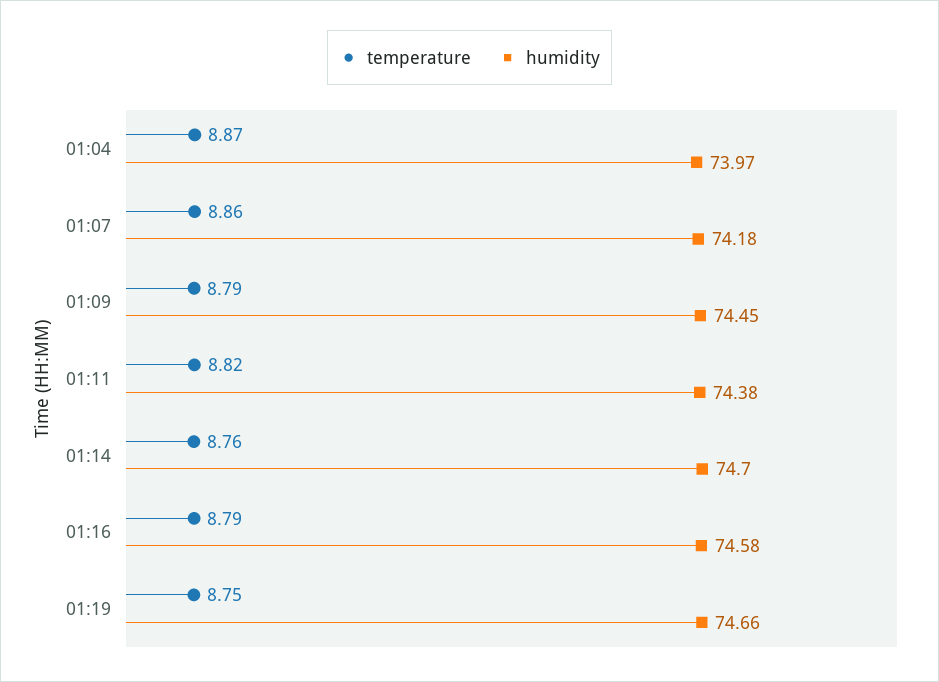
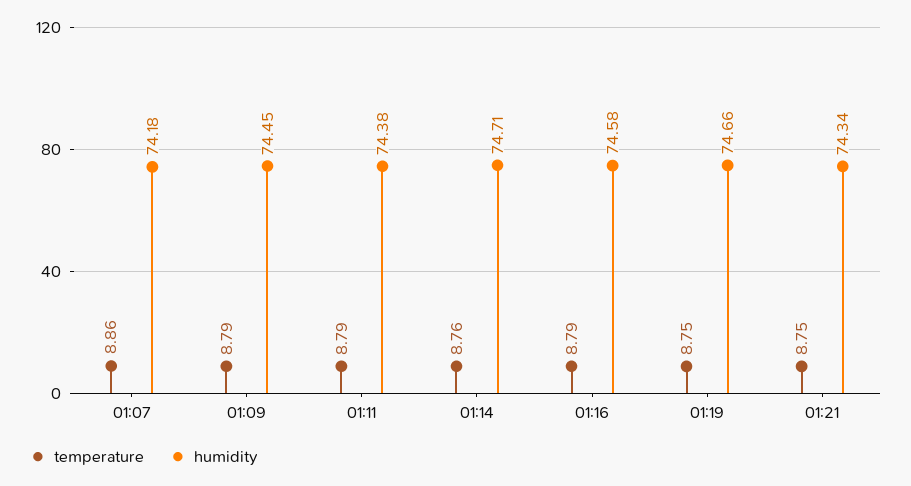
temperature, 01:04: 8.87 -> none
humidity, 01:04: 73.97 -> none
temperature, 01:11: 8.82 -> 8.79
humidity, 01:14: 74.7 -> 74.71
temperature, 01:21: none -> 8.75
humidity, 01:21: none -> 74.34

